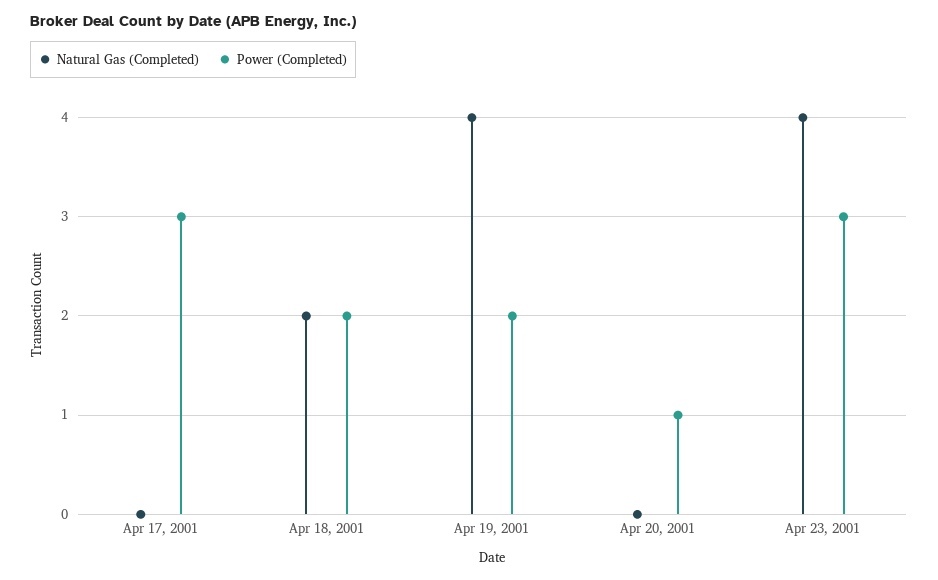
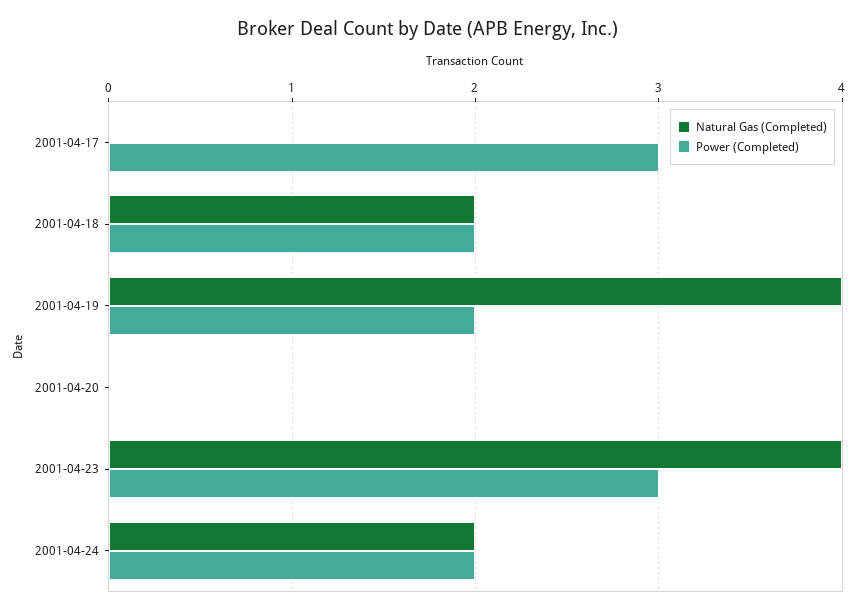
Power (Completed), Apr 20, 2001: 1 -> 0
Natural Gas (Completed), 2001-04-24: none -> 2
Power (Completed), 2001-04-24: none -> 2

